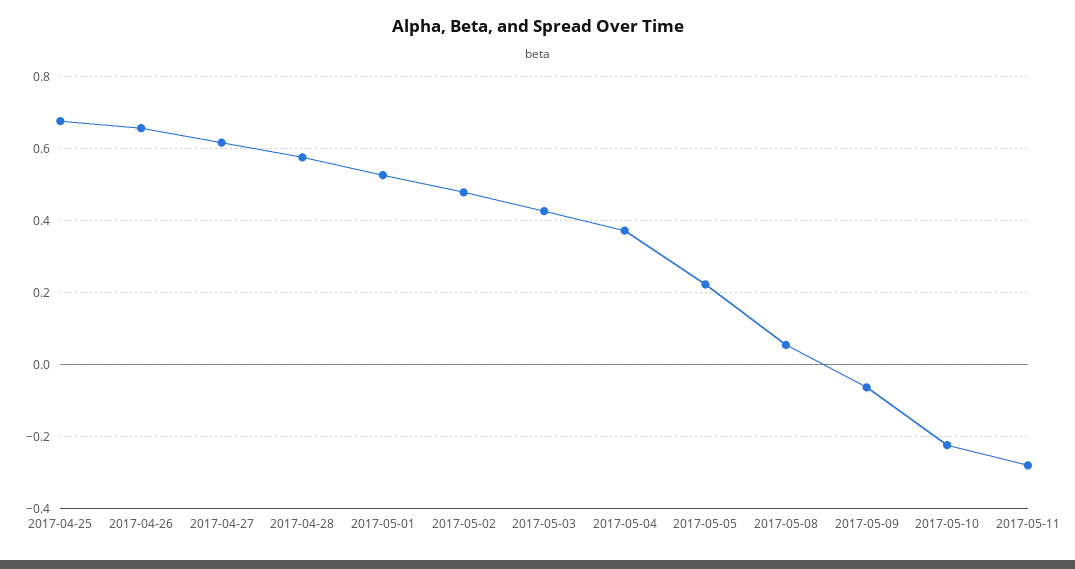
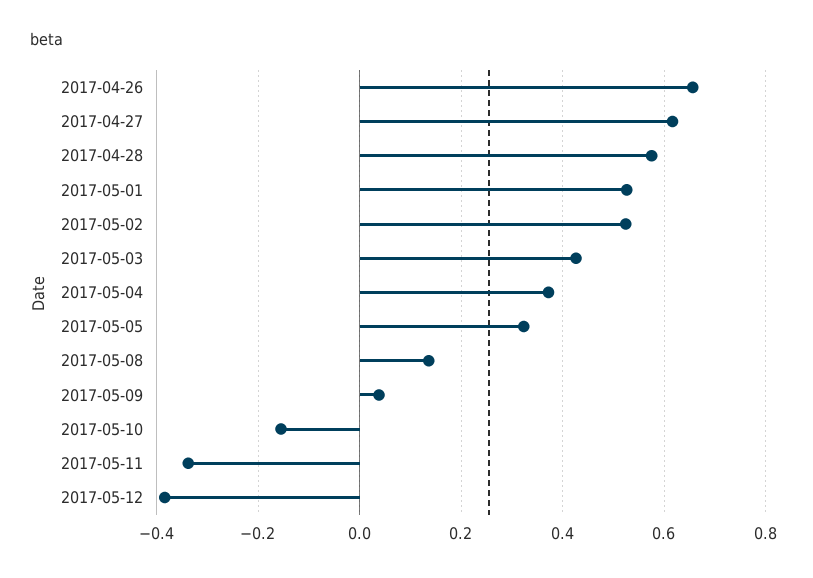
2017-04-25: 0.68 -> none
2017-05-02: 0.48 -> 0.52
2017-05-05: 0.22 -> 0.32
2017-05-08: 0.06 -> 0.14
2017-05-09: -0.06 -> 0.04
2017-05-10: -0.22 -> -0.16
2017-05-11: -0.28 -> -0.34
2017-05-12: none -> -0.38

